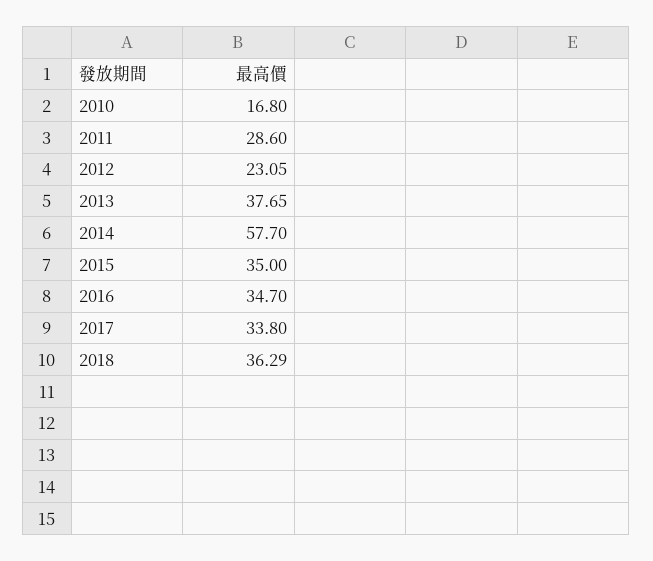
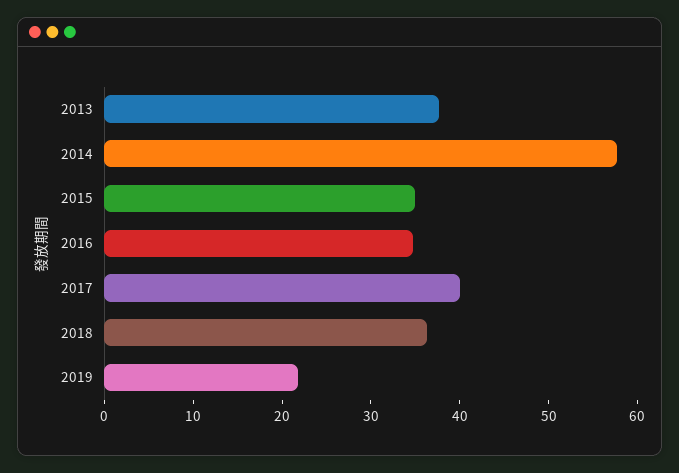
2010: 16.8 -> none
2011: 28.6 -> none
2012: 23.05 -> none
2017: 33.8 -> 40
2019: none -> 22

